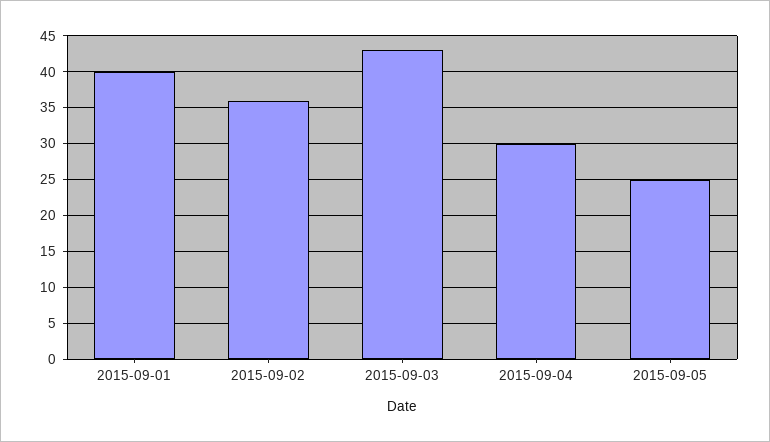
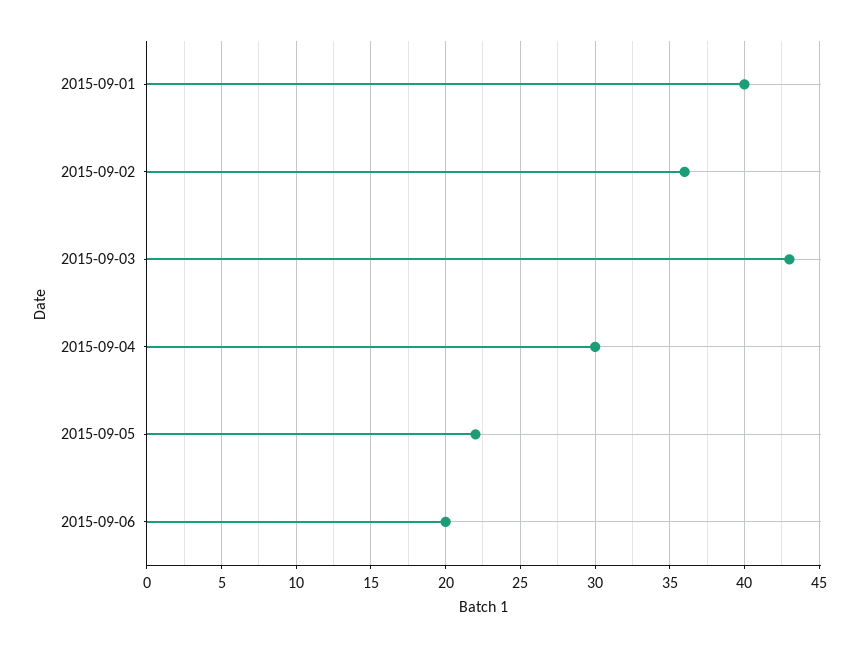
2015-09-05: 25 -> 22
2015-09-06: none -> 20

